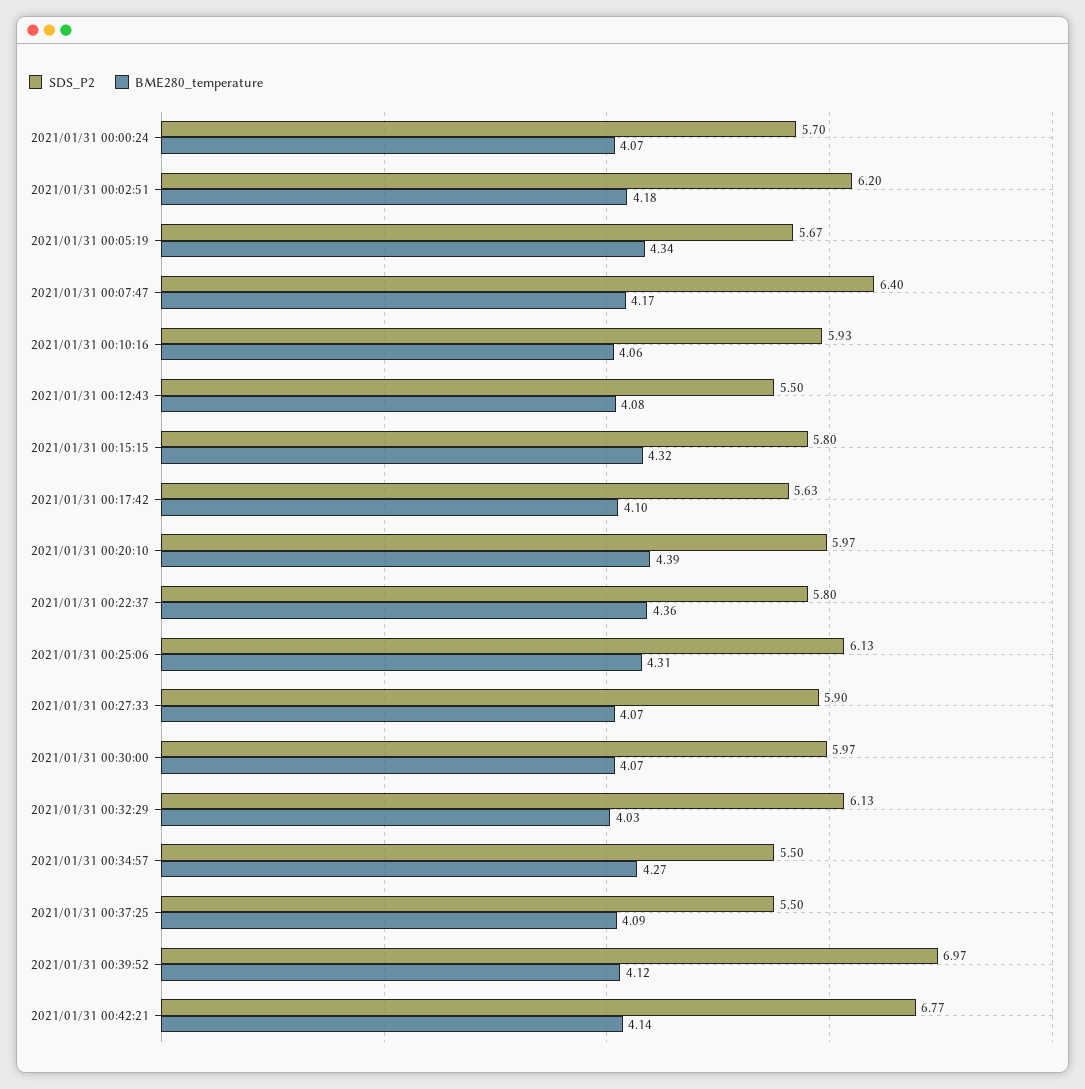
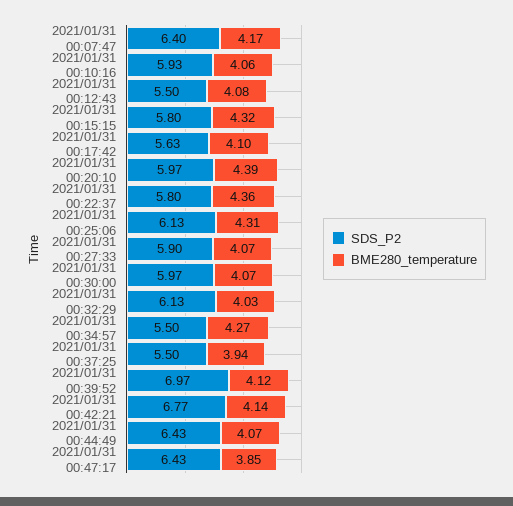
SDS_P2, 2021/01/31 00:00:24: 5.7 -> none
BME280_temperature, 2021/01/31 00:00:24: 4.07 -> none
SDS_P2, 2021/01/31 00:02:51: 6.2 -> none
BME280_temperature, 2021/01/31 00:02:51: 4.18 -> none
SDS_P2, 2021/01/31 00:05:19: 5.67 -> none
BME280_temperature, 2021/01/31 00:05:19: 4.34 -> none
BME280_temperature, 2021/01/31 00:37:25: 4.09 -> 3.94
SDS_P2, 2021/01/31 00:44:49: none -> 6.43
BME280_temperature, 2021/01/31 00:44:49: none -> 4.07
SDS_P2, 2021/01/31 00:47:17: none -> 6.43
BME280_temperature, 2021/01/31 00:47:17: none -> 3.85

